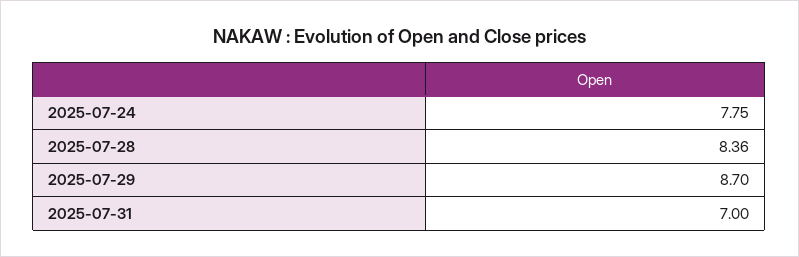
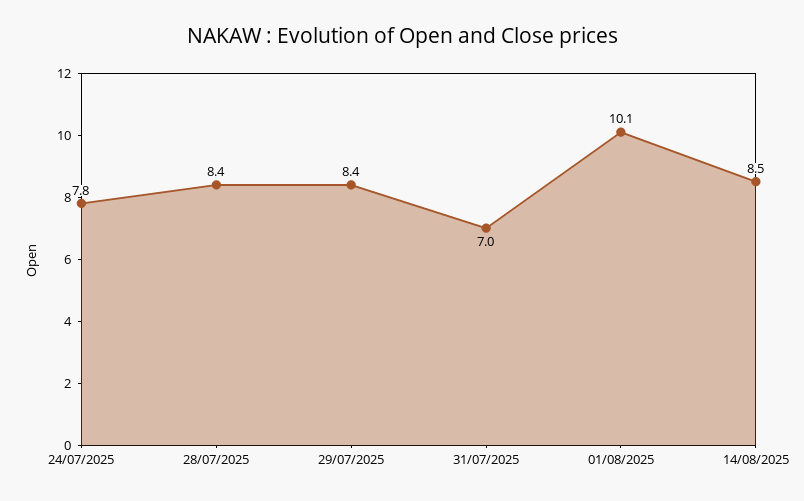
2025-07-29: 8.7 -> 8.4
01/08/2025: none -> 10.1
14/08/2025: none -> 8.5

